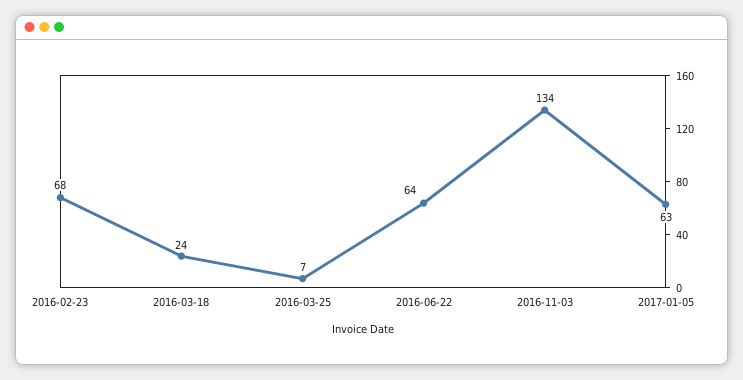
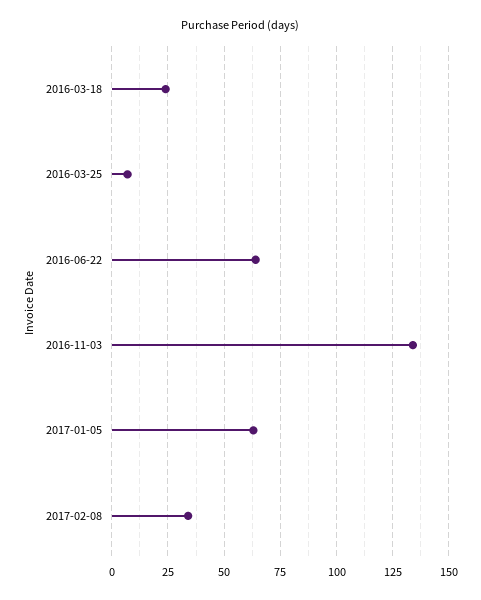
2016-02-23: 68 -> none
2017-02-08: none -> 35

